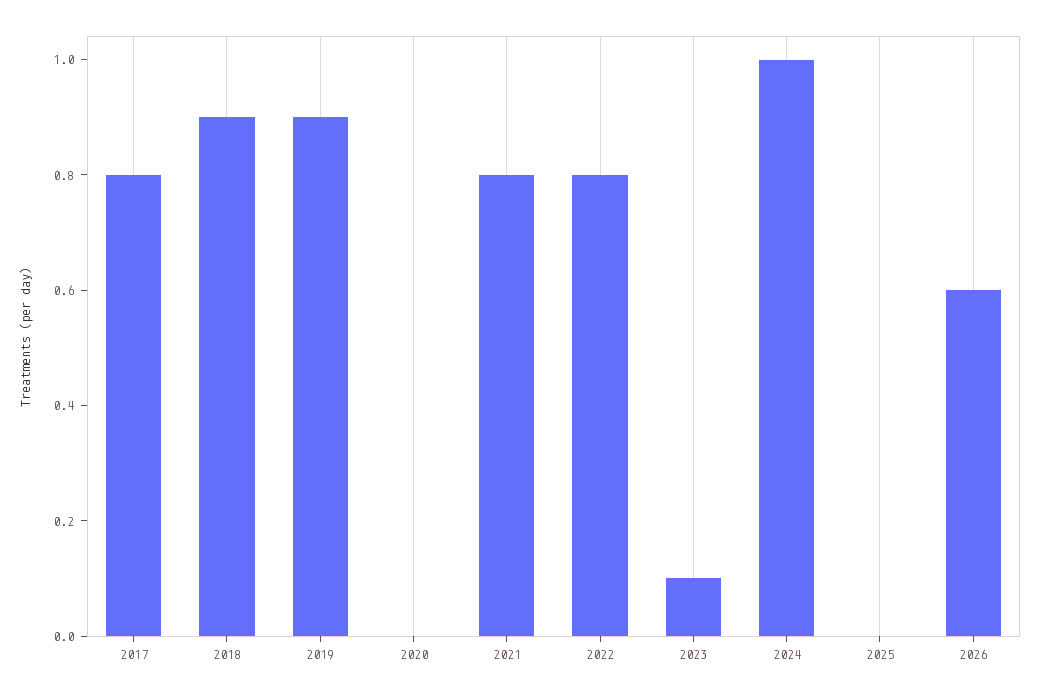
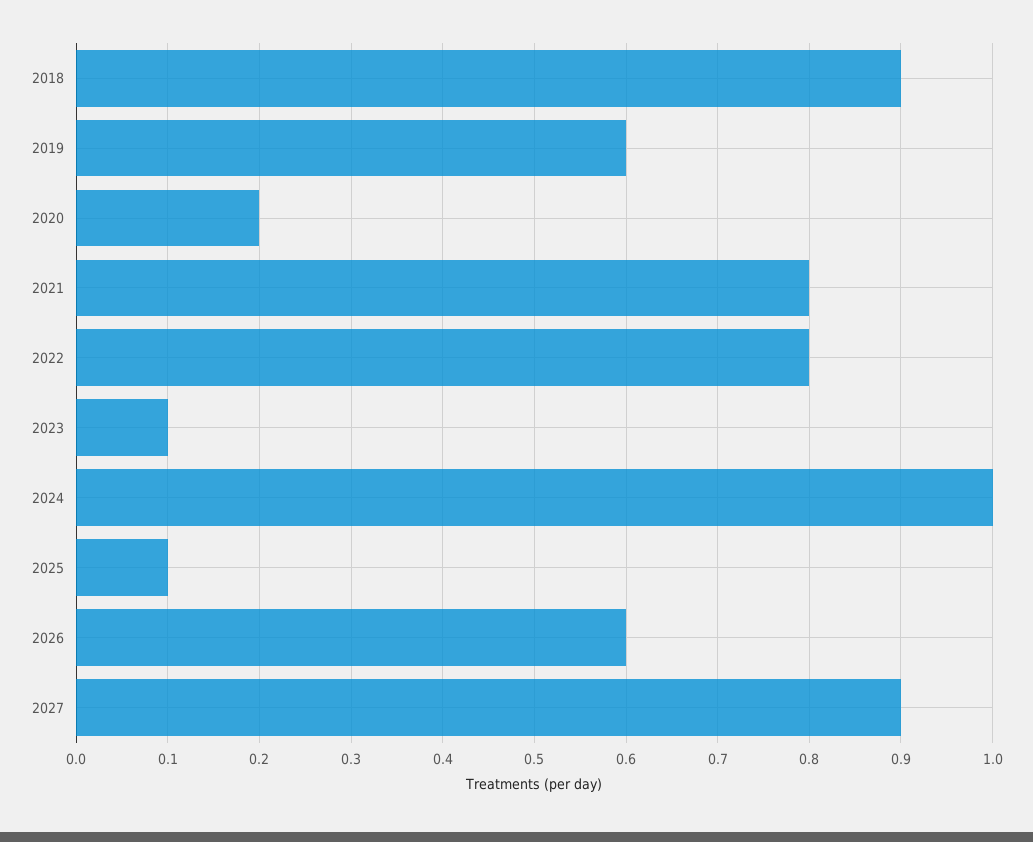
2017: 0.8 -> none
2019: 0.9 -> 0.6
2020: 0 -> 0.2
2025: 0 -> 0.1
2027: none -> 0.9

